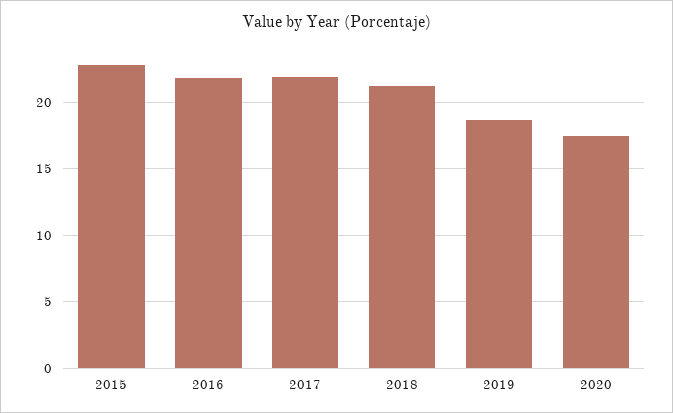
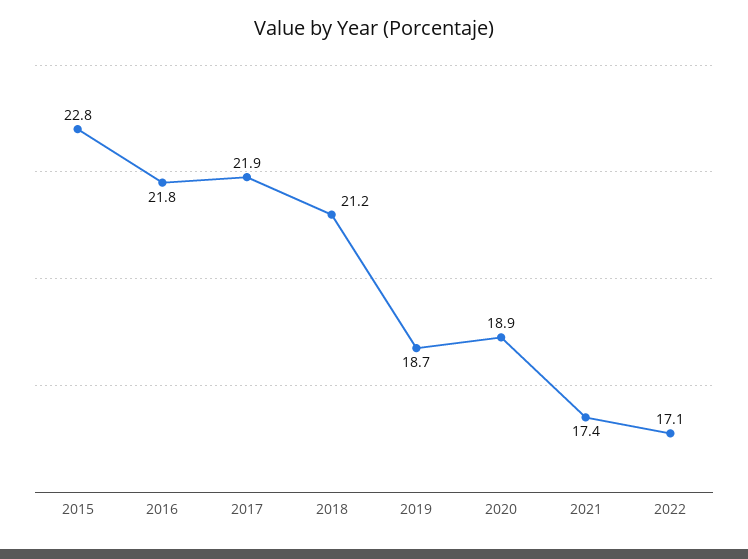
2020: 17.5 -> 18.9
2021: none -> 17.4
2022: none -> 17.1

